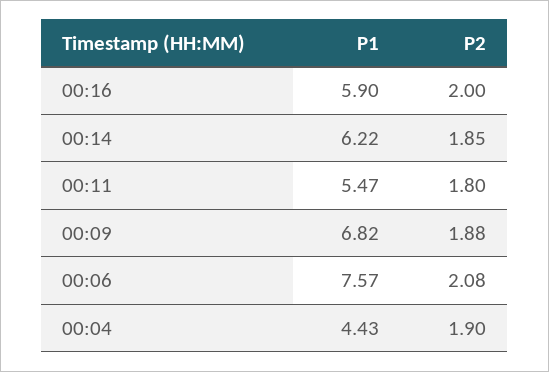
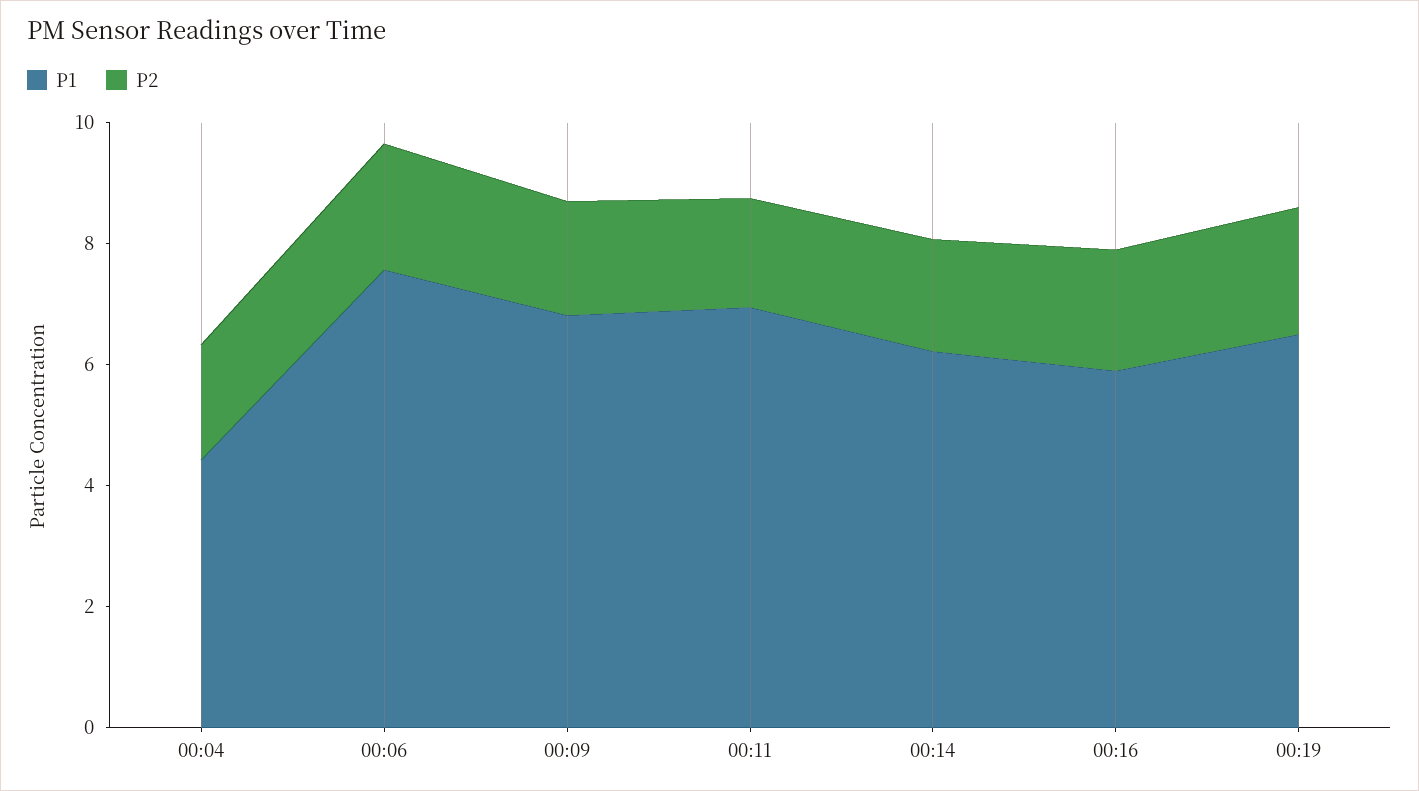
P1, 00:11: 5.47 -> 7
P1, 00:19: none -> 6.5
P2, 00:19: none -> 2

